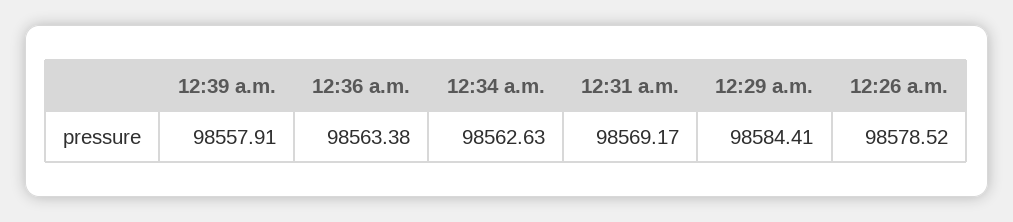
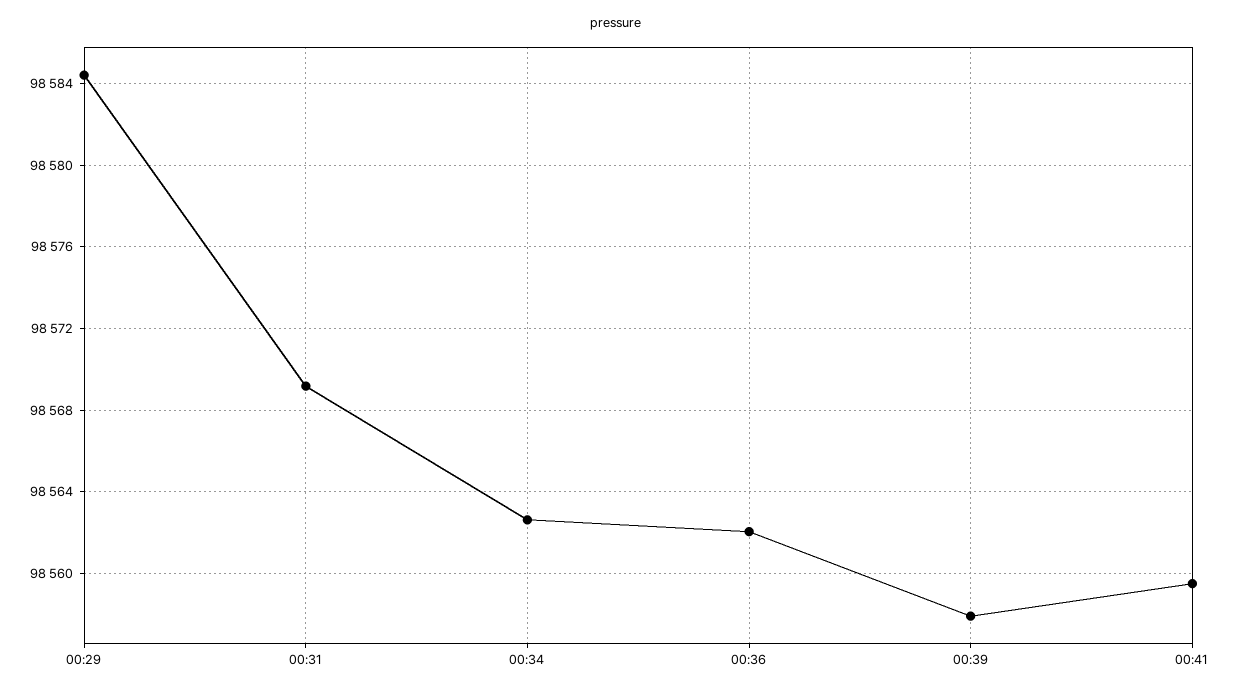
12:36 a.m.: 98563.38 -> 98562
12:26 a.m.: 98578.52 -> none
00:41: none -> 98559.5

